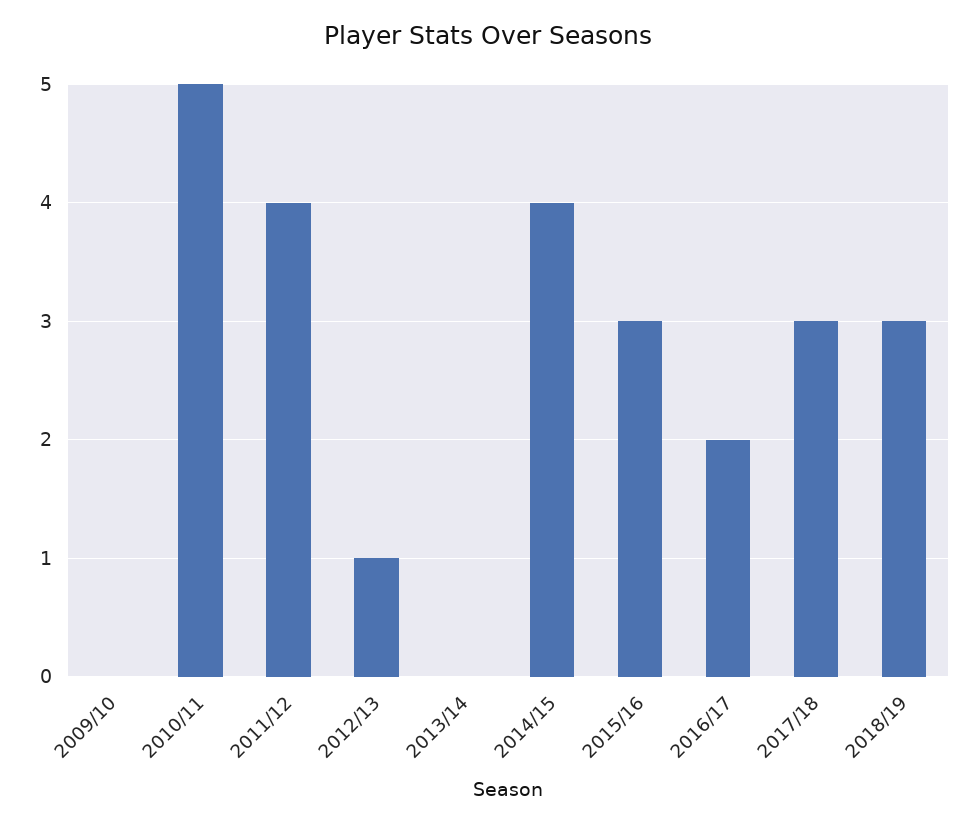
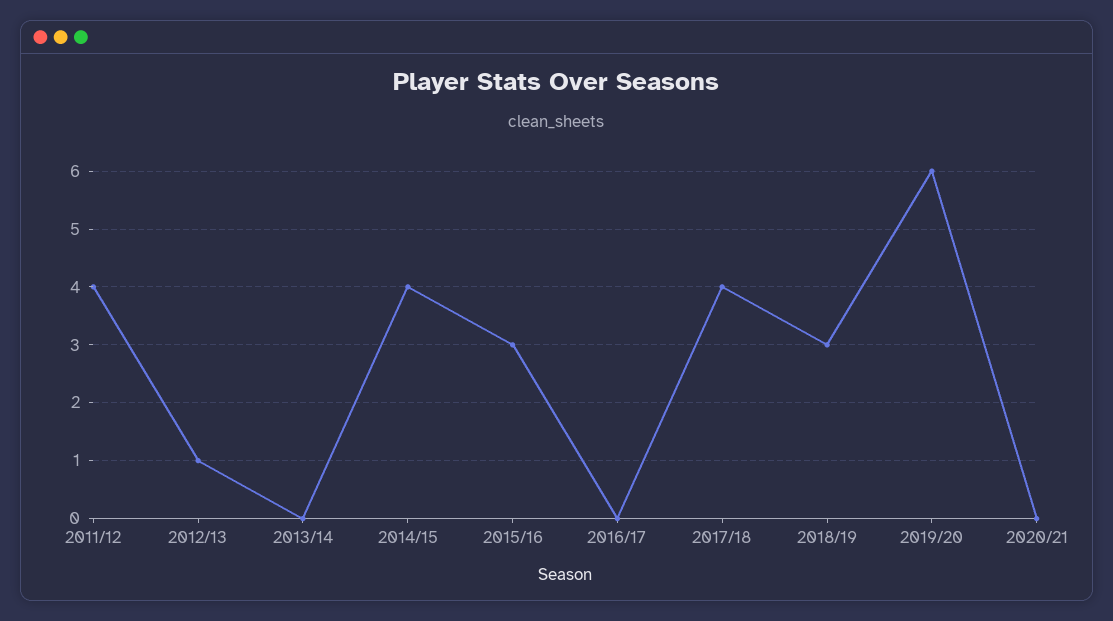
2009/10: 0 -> none
2010/11: 5 -> none
2016/17: 2 -> 0
2017/18: 3 -> 4
2019/20: none -> 6
2020/21: none -> 0

